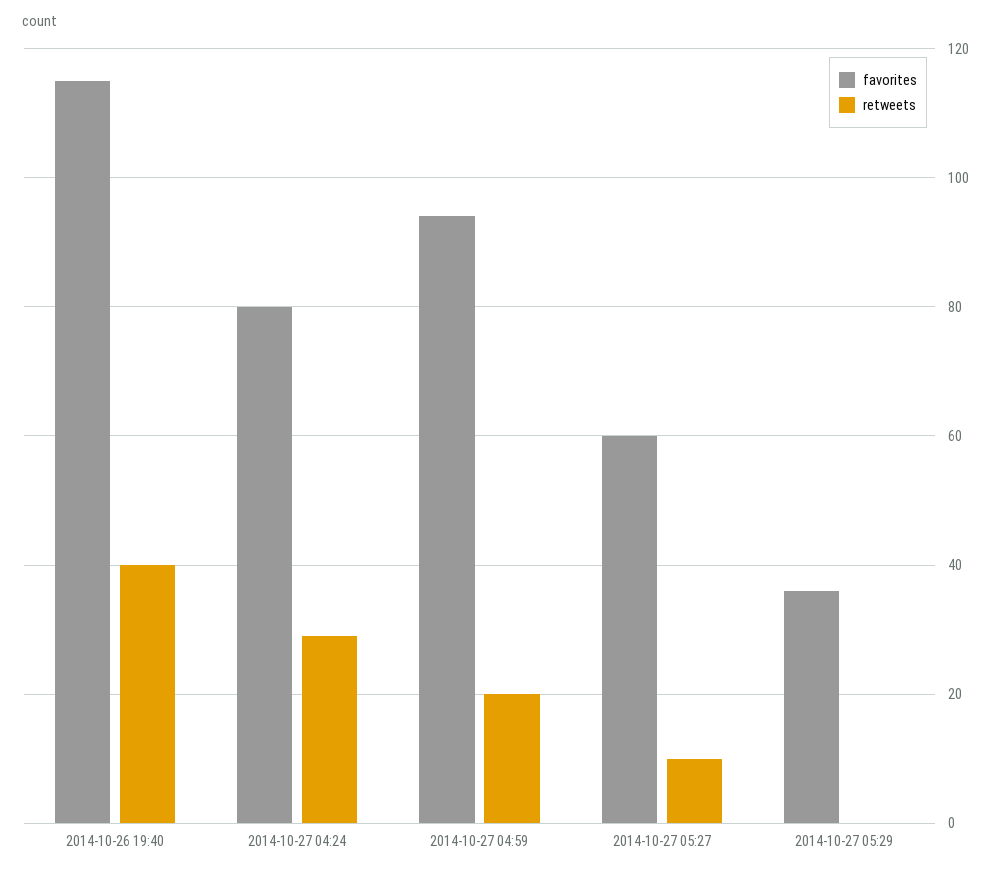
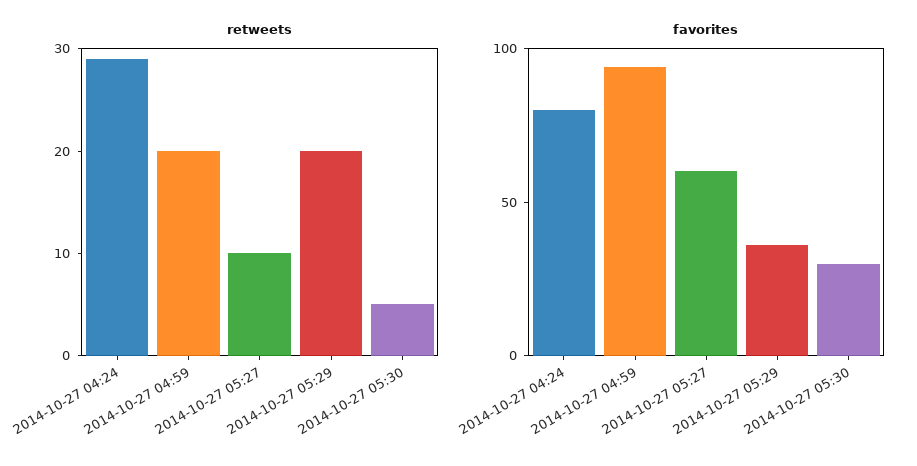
favorites, 2014-10-26 19:40: 115 -> none
retweets, 2014-10-26 19:40: 40 -> none
retweets, 2014-10-27 05:29: 0 -> 20
retweets, 2014-10-27 05:30: none -> 5
favorites, 2014-10-27 05:30: none -> 30

